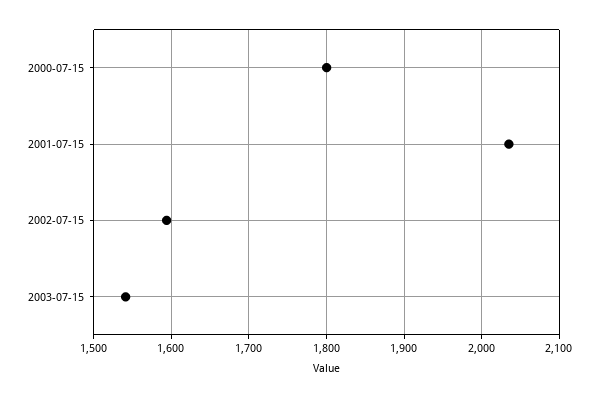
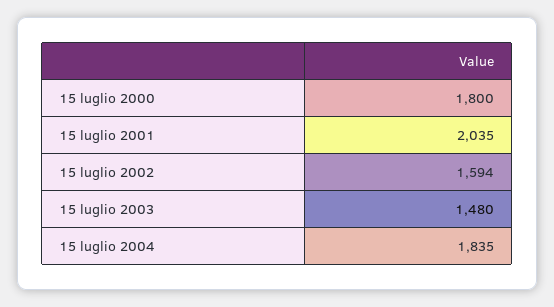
2003-07-15: 1540 -> 1480
15 luglio 2004: none -> 1835

